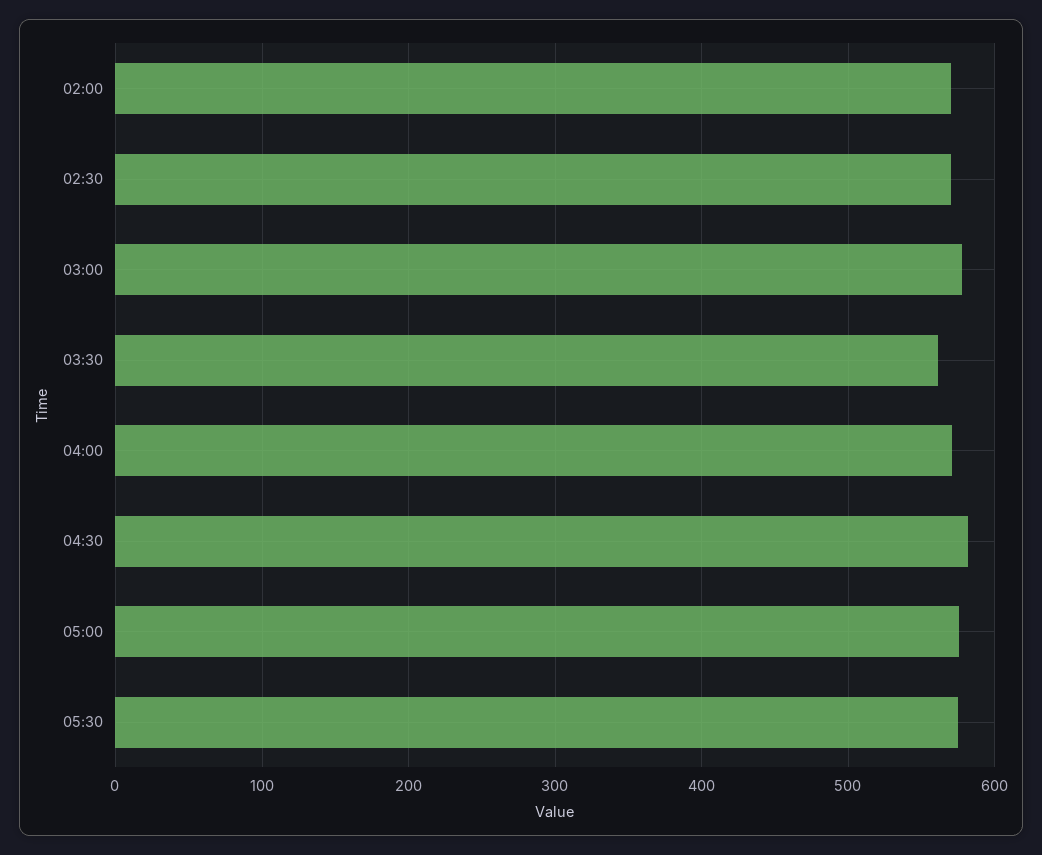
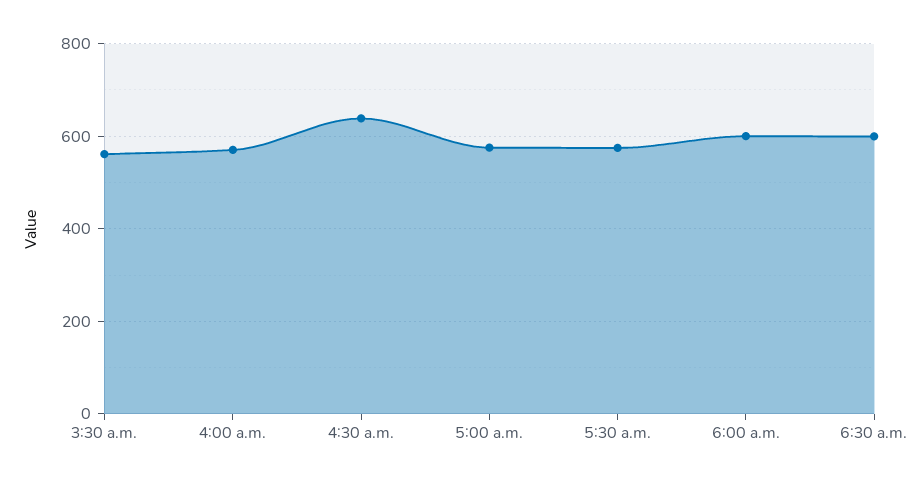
02:00: 570 -> none
02:30: 570 -> none
03:00: 580 -> none
04:30: 580 -> 640
6:00 a.m.: none -> 600
6:30 a.m.: none -> 600

